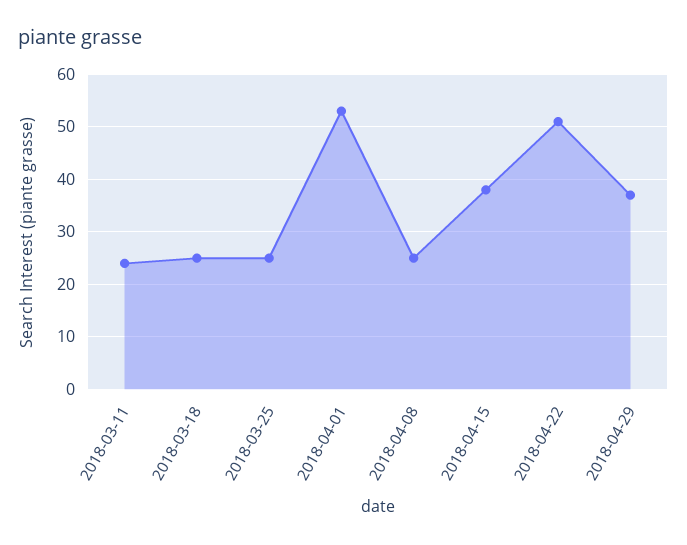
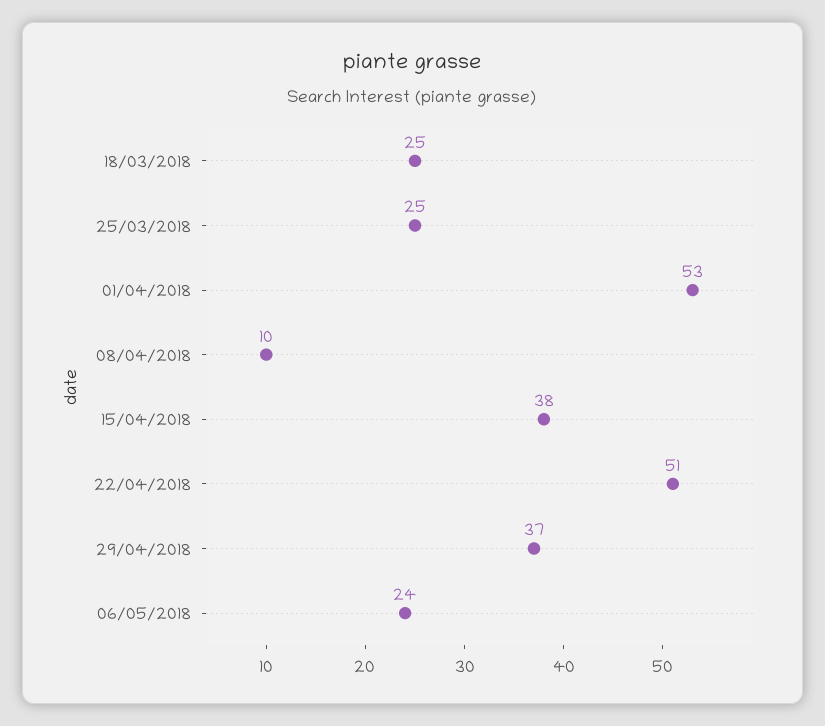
2018-03-11: 25 -> none
2018-04-08: 25 -> 10
06/05/2018: none -> 24

